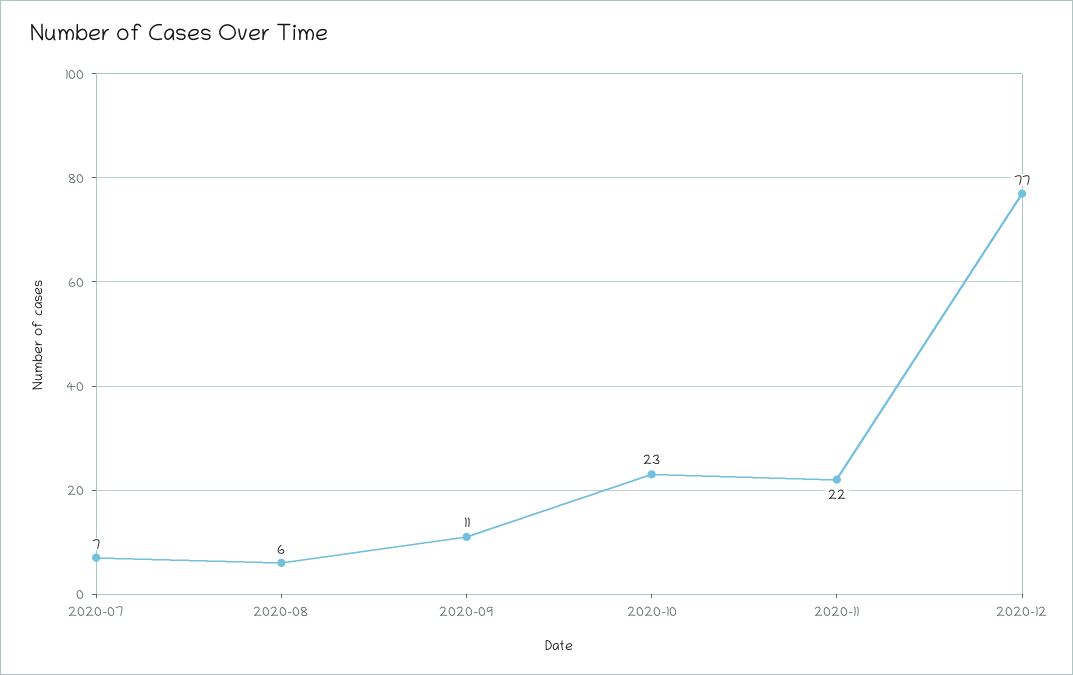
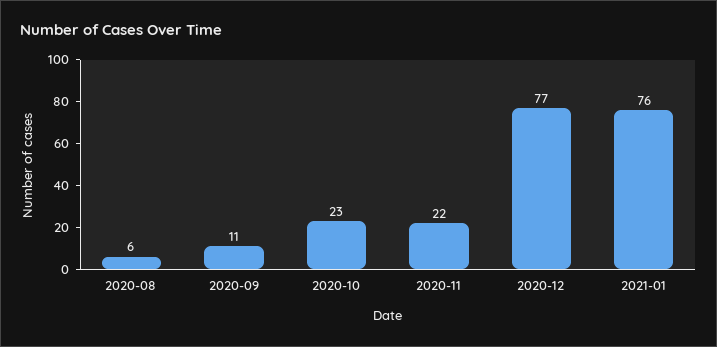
2020-07: 7 -> none
2021-01: none -> 76

